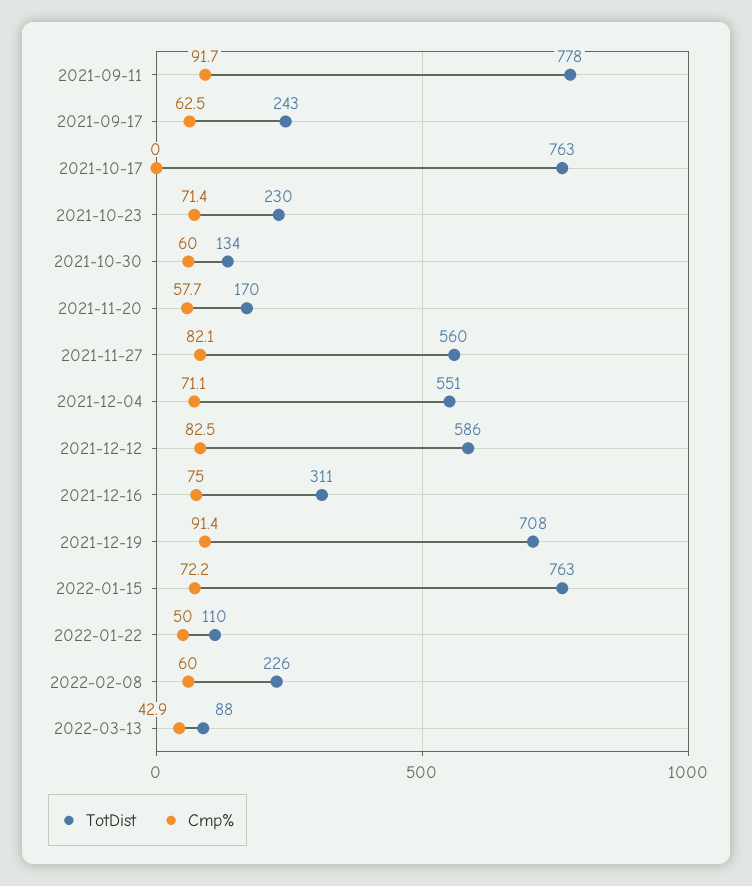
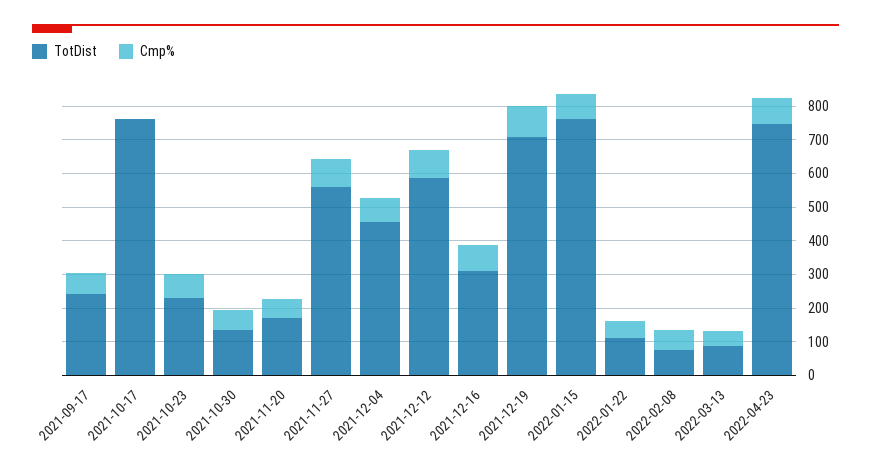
TotDist, 2021-09-11: 778 -> none
Cmp%, 2021-09-11: 91.7 -> none
TotDist, 2021-12-04: 551 -> 450
TotDist, 2022-02-08: 226 -> 75
TotDist, 2022-04-23: none -> 750
Cmp%, 2022-04-23: none -> 75

